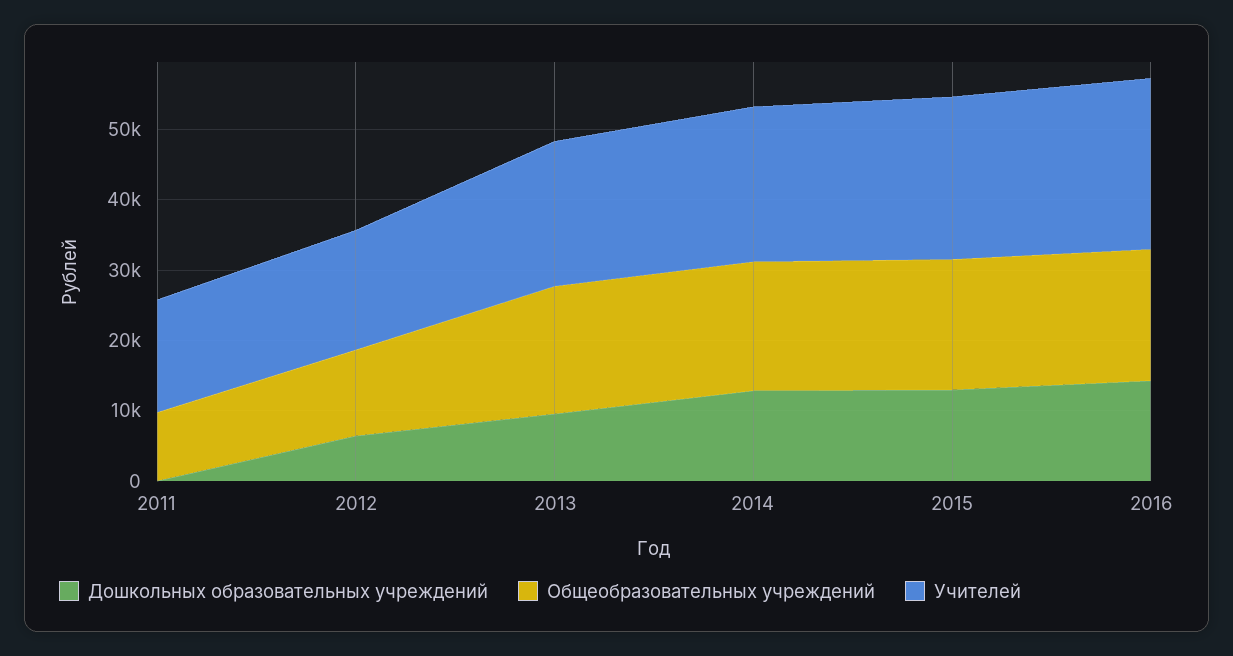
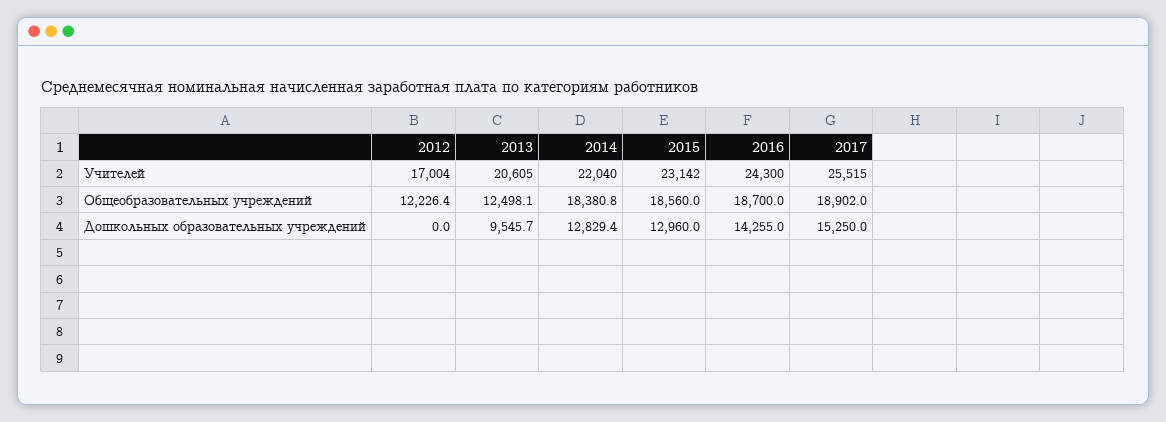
Дошкольных образовательных учреждений, 2011: 0 -> none
Общеобразовательных учреждений, 2011: 10000 -> none
Учителей, 2011: 16000 -> none
Дошкольных образовательных учреждений, 2012: 6000 -> 0
Общеобразовательных учреждений, 2013: 18000 -> 12498.1
Учителей, 2017: none -> 25515
Общеобразовательных учреждений, 2017: none -> 18902
Дошкольных образовательных учреждений, 2017: none -> 15250

